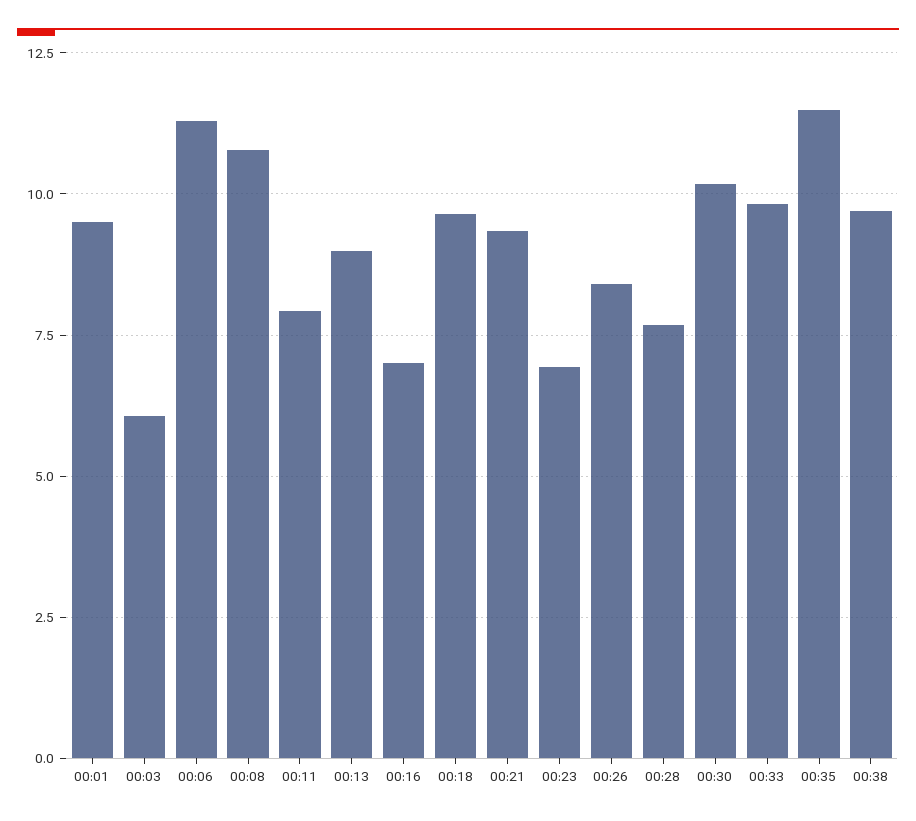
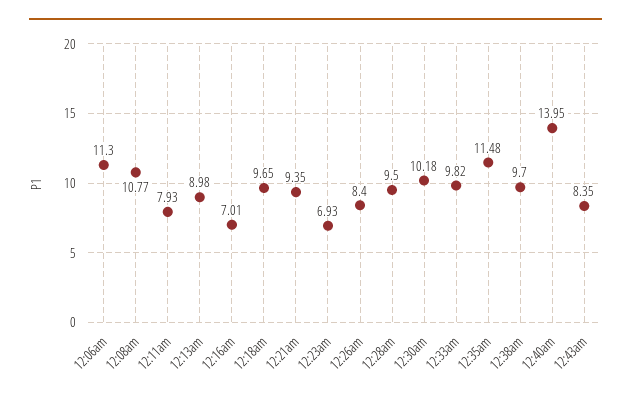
00:01: 9.5 -> none
00:03: 6 -> none
00:28: 7.75 -> 9.5
12:40am: none -> 13.95
12:43am: none -> 8.35

